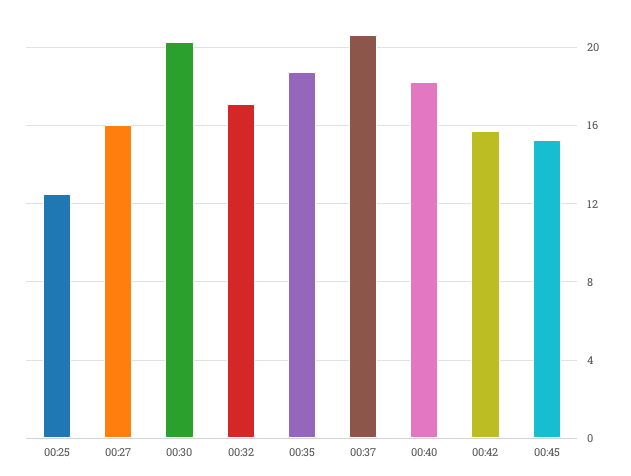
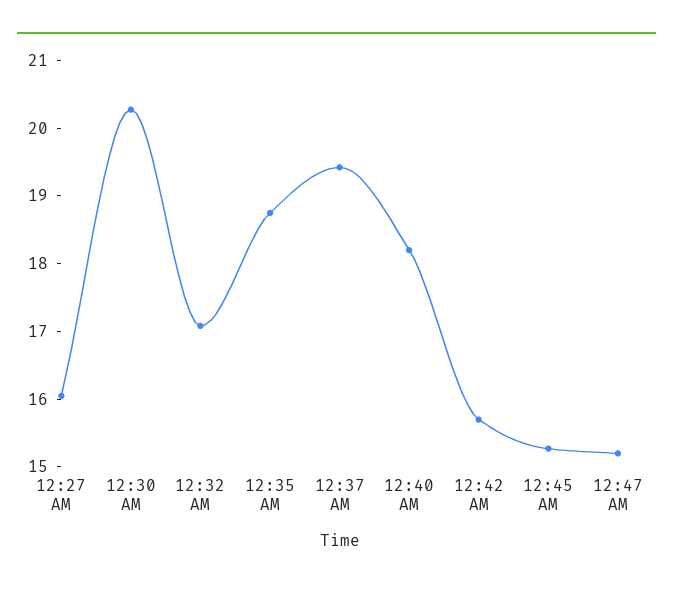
00:25: 12.5 -> none
00:37: 20.5 -> 19.4
12:47 AM: none -> 15.2

